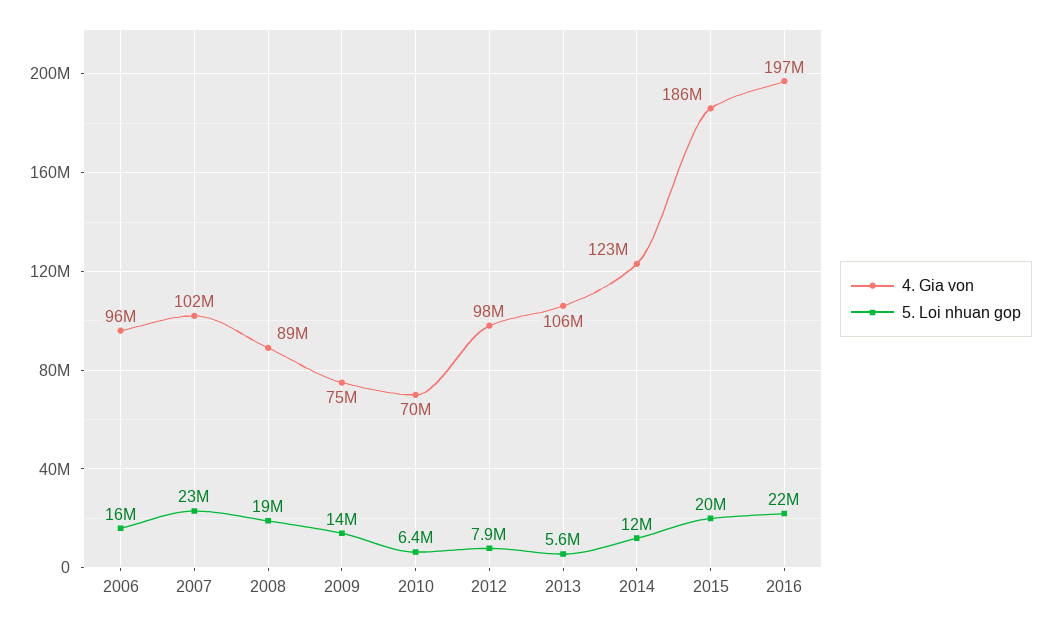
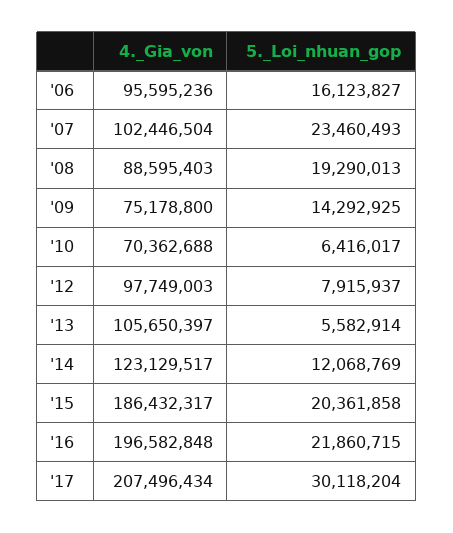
4. Gia von, '17: none -> 207496434
5. Loi nhuan gop, '17: none -> 30118204

